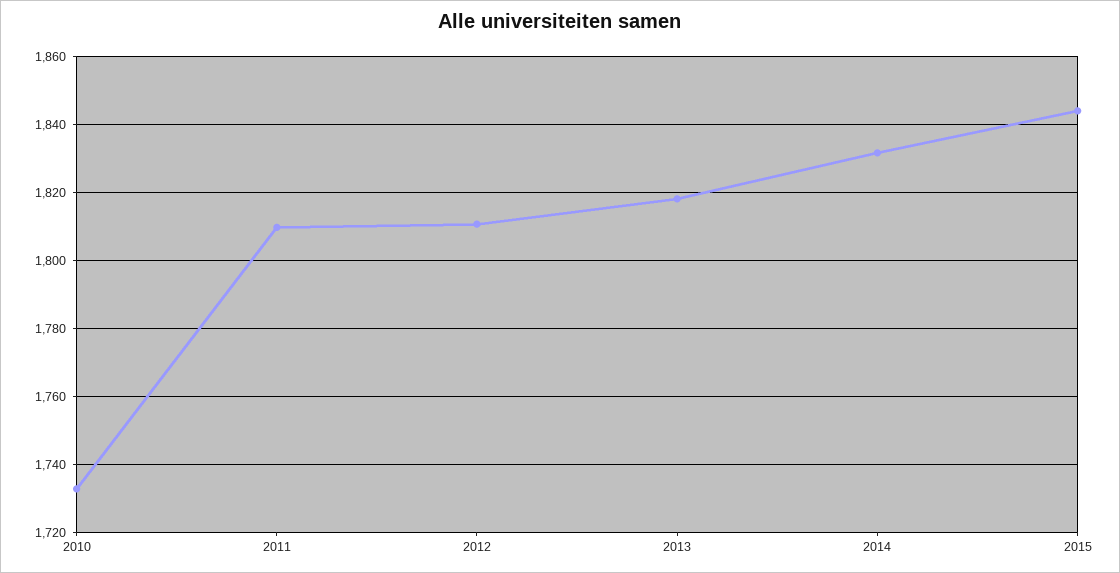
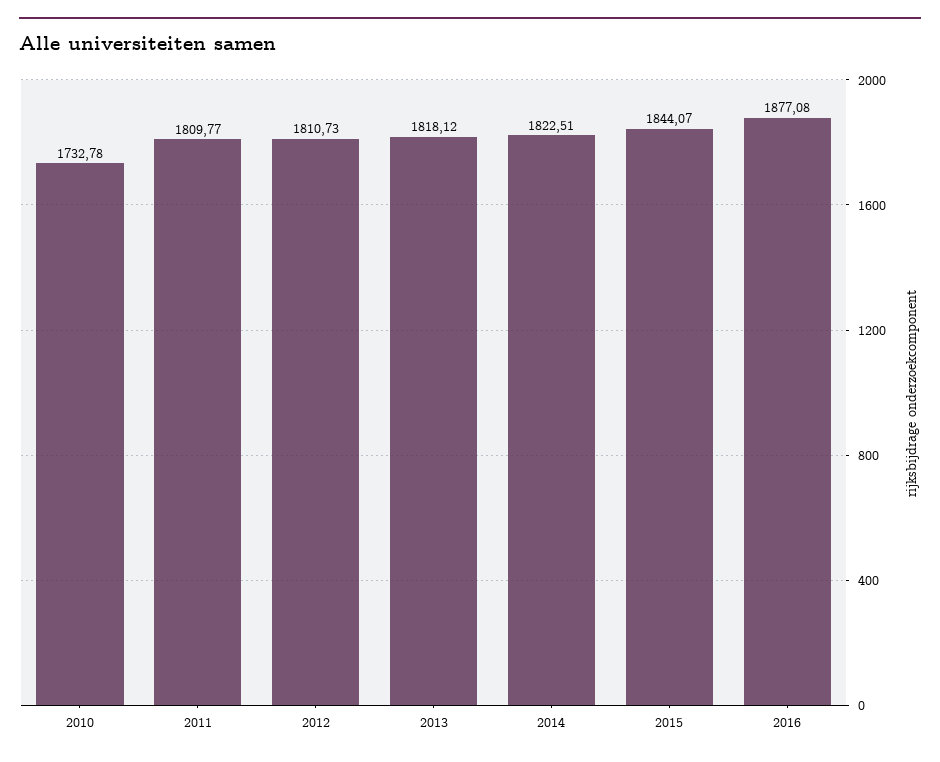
2014: 1832 -> 1822.51
2016: none -> 1877.08

